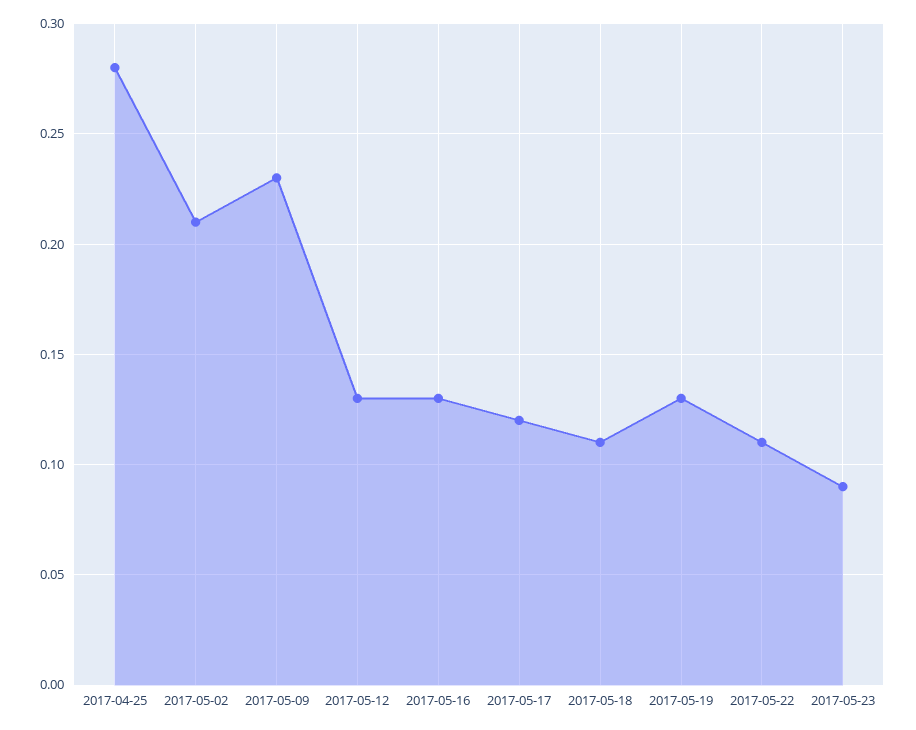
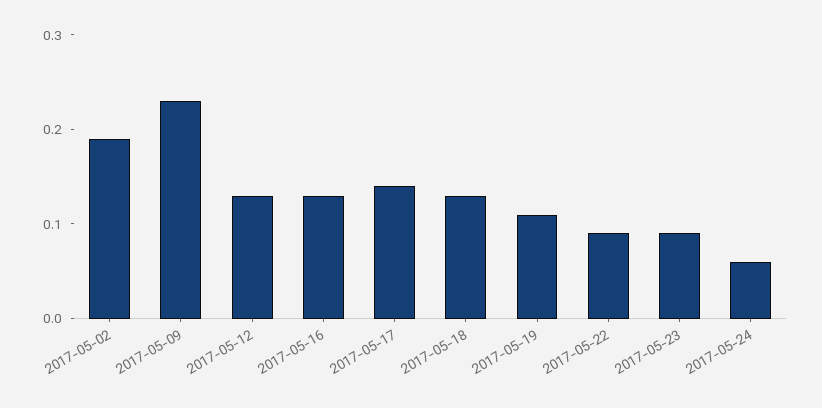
2017-04-25: 0.28 -> none
2017-05-02: 0.21 -> 0.19
2017-05-17: 0.12 -> 0.14
2017-05-18: 0.11 -> 0.13
2017-05-19: 0.13 -> 0.11
2017-05-22: 0.11 -> 0.09
2017-05-24: none -> 0.06

